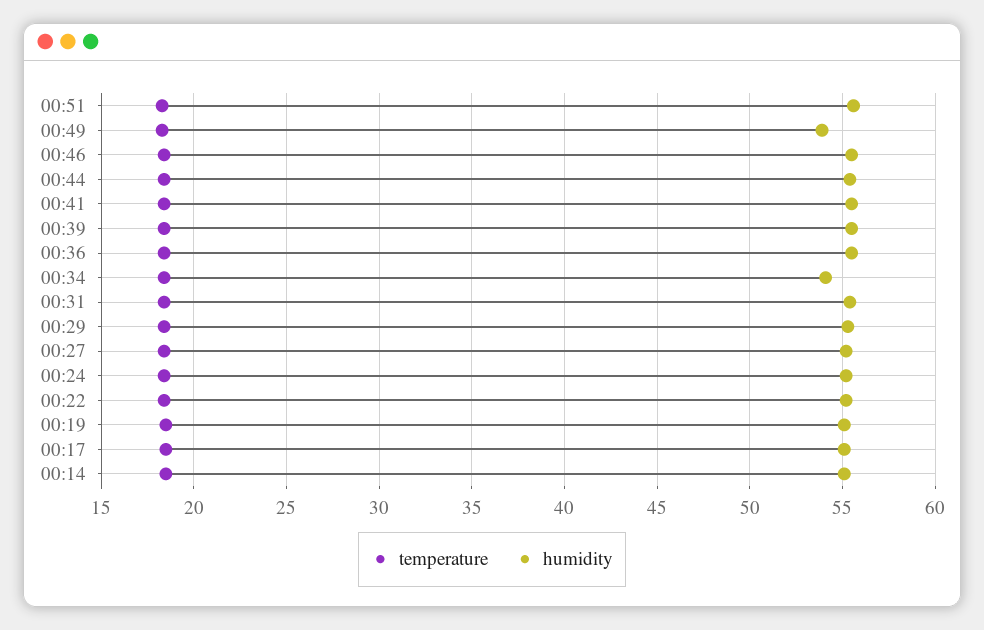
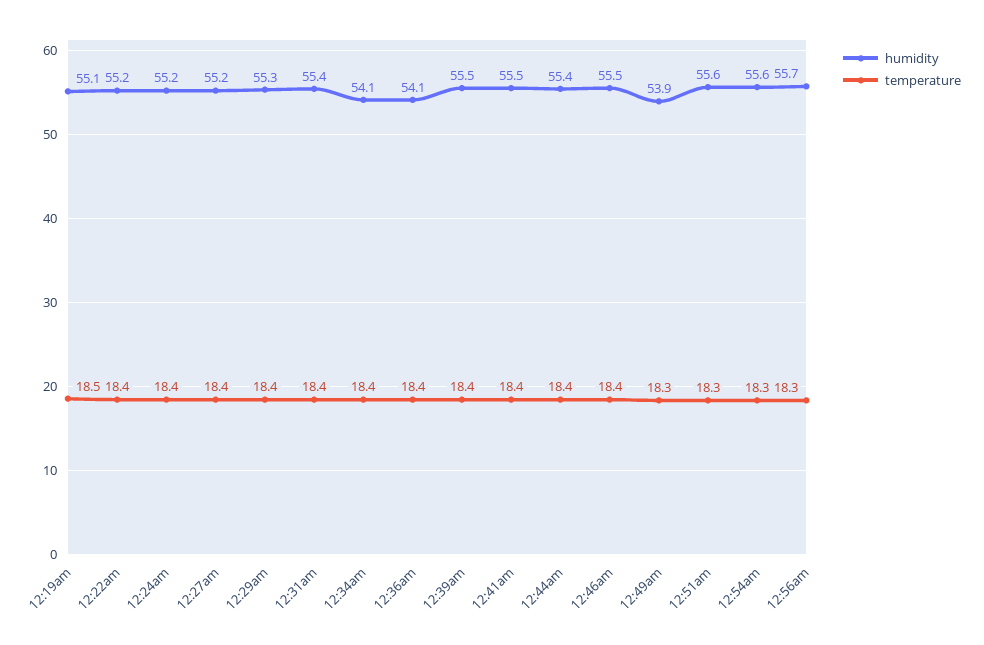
humidity, 00:36: 55.5 -> 54.1
temperature, 00:17: 18.5 -> none
humidity, 00:17: 55 -> none
temperature, 00:14: 18.5 -> none
humidity, 00:14: 55 -> none
humidity, 12:54am: none -> 55.6
temperature, 12:54am: none -> 18.3
humidity, 12:56am: none -> 55.7
temperature, 12:56am: none -> 18.3

